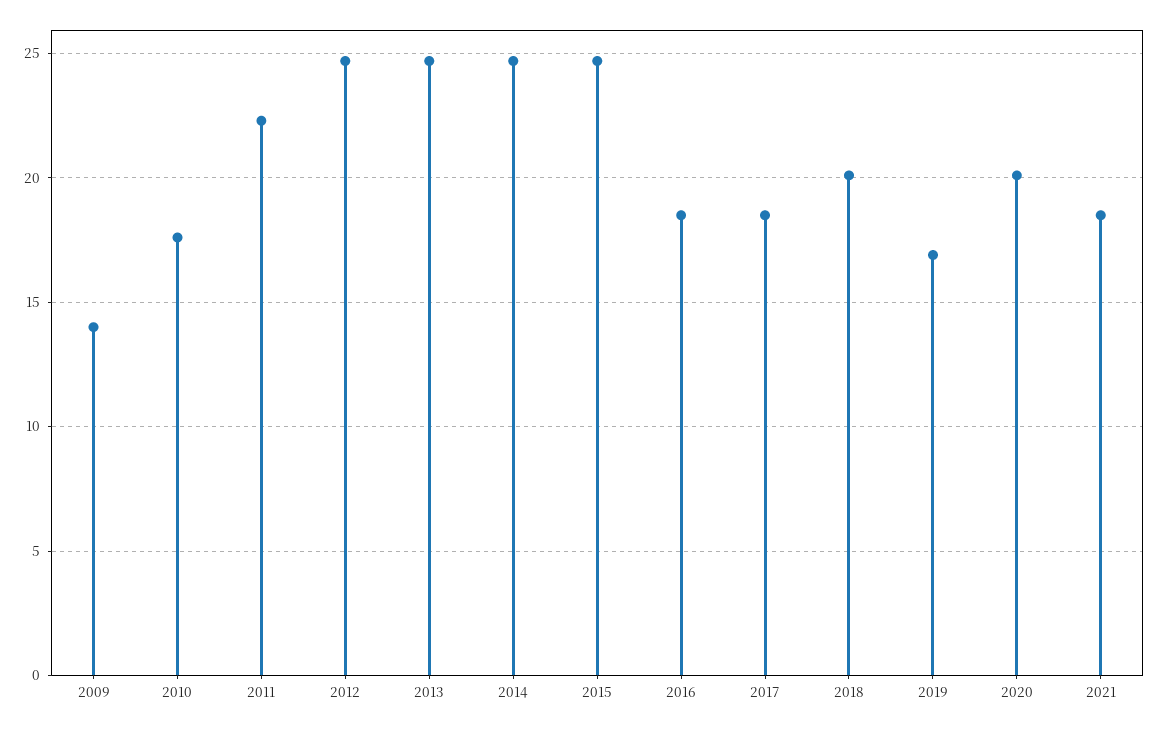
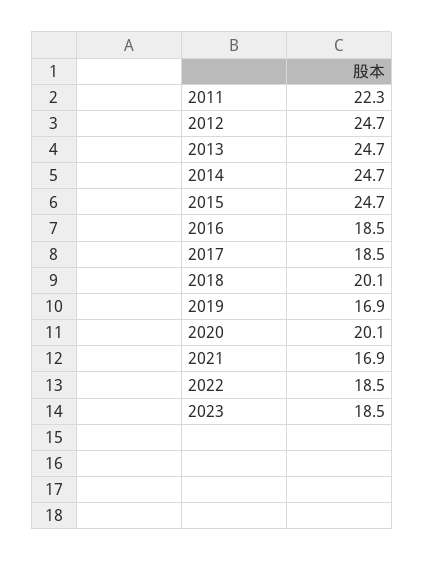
2009: 14 -> none
2010: 17.5 -> none
2021: 18.5 -> 16.9
2022: none -> 18.5
2023: none -> 18.5

